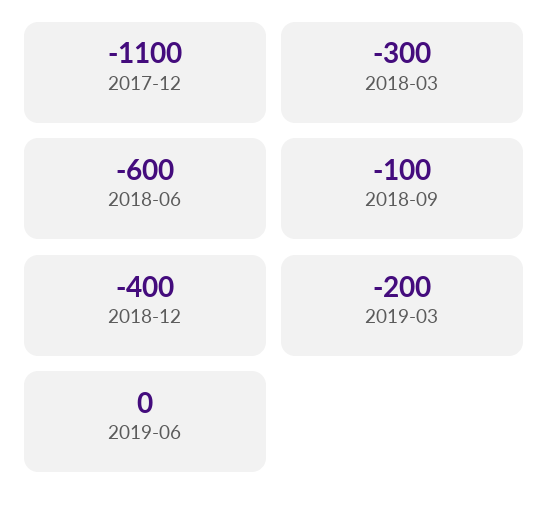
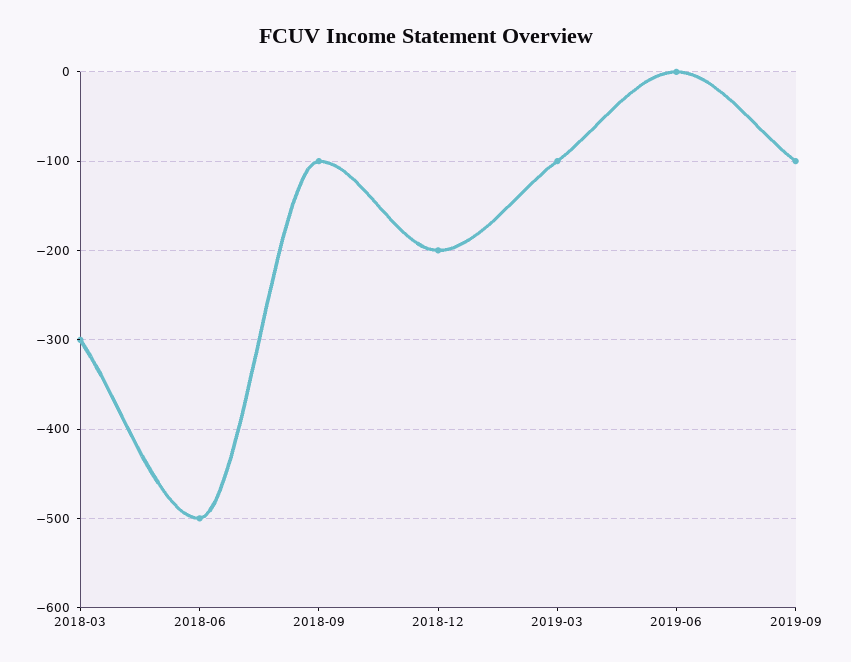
2017-12: -1100 -> none
2018-06: -600 -> -500
2018-12: -400 -> -200
2019-03: -200 -> -100
2019-09: none -> -100

